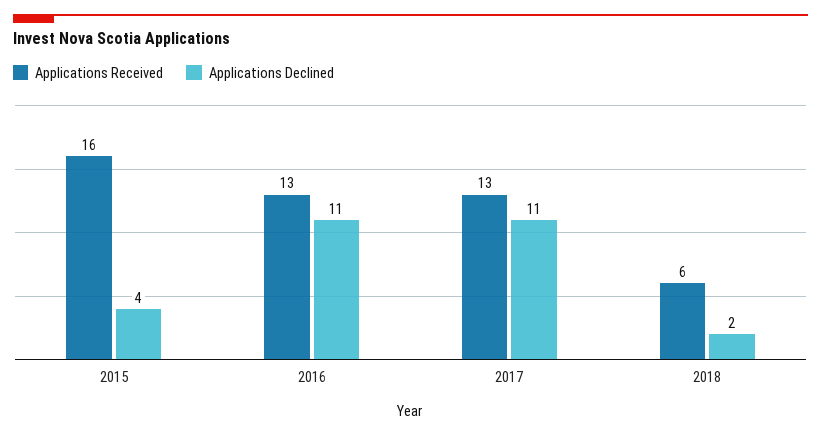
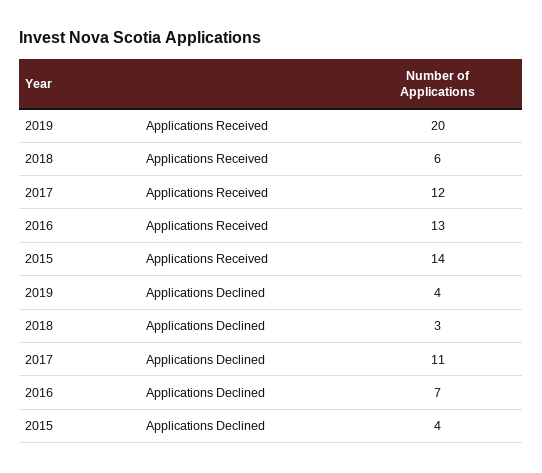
Applications Received, 2015: 16 -> 14
Applications Declined, 2016: 11 -> 7
Applications Received, 2017: 13 -> 12
Applications Declined, 2018: 2 -> 3
Applications Received, 2019: none -> 20
Applications Declined, 2019: none -> 4

